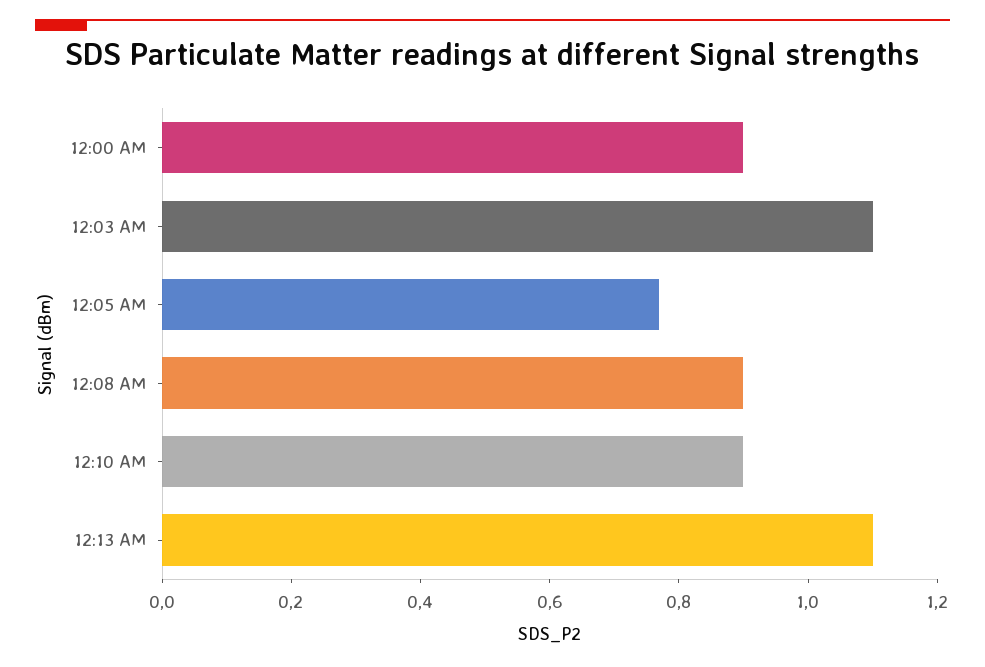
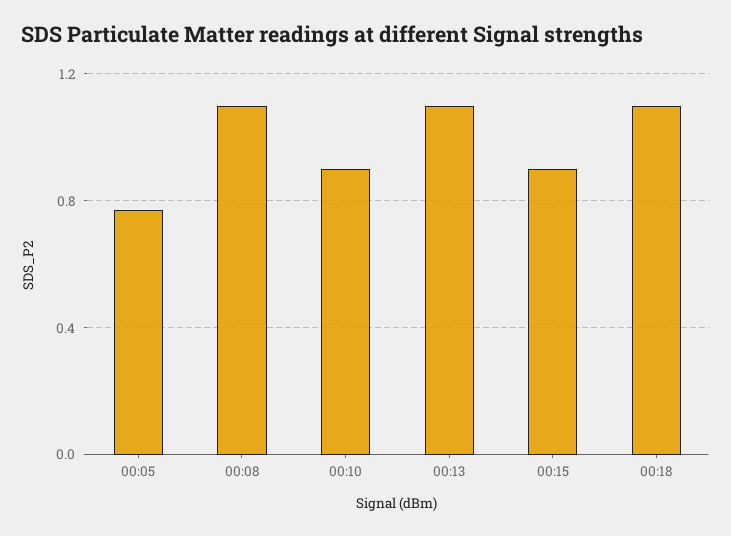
12:00 AM: 0.9 -> none
12:03 AM: 1.1 -> none
12:08 AM: 0.9 -> 1.1
00:15: none -> 0.9
00:18: none -> 1.1

